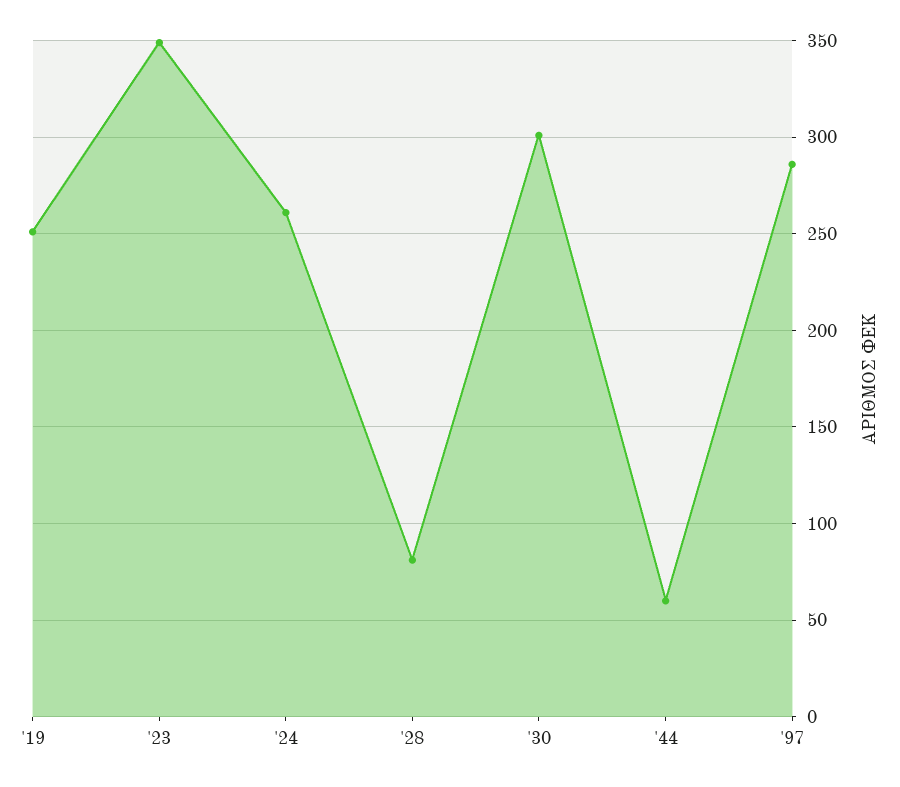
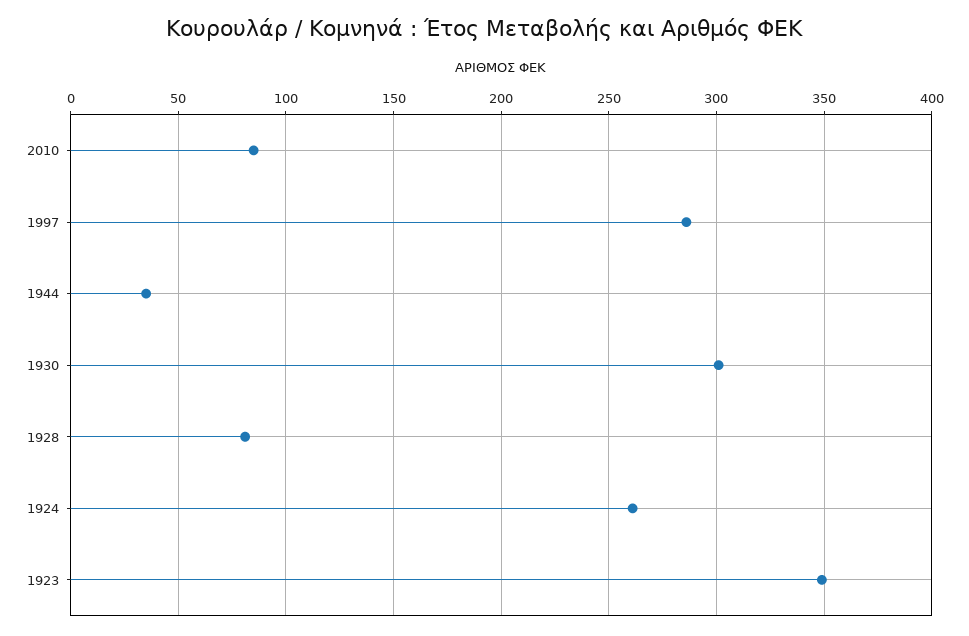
'19: 250 -> none
'44: 60 -> 35
2010: none -> 85

